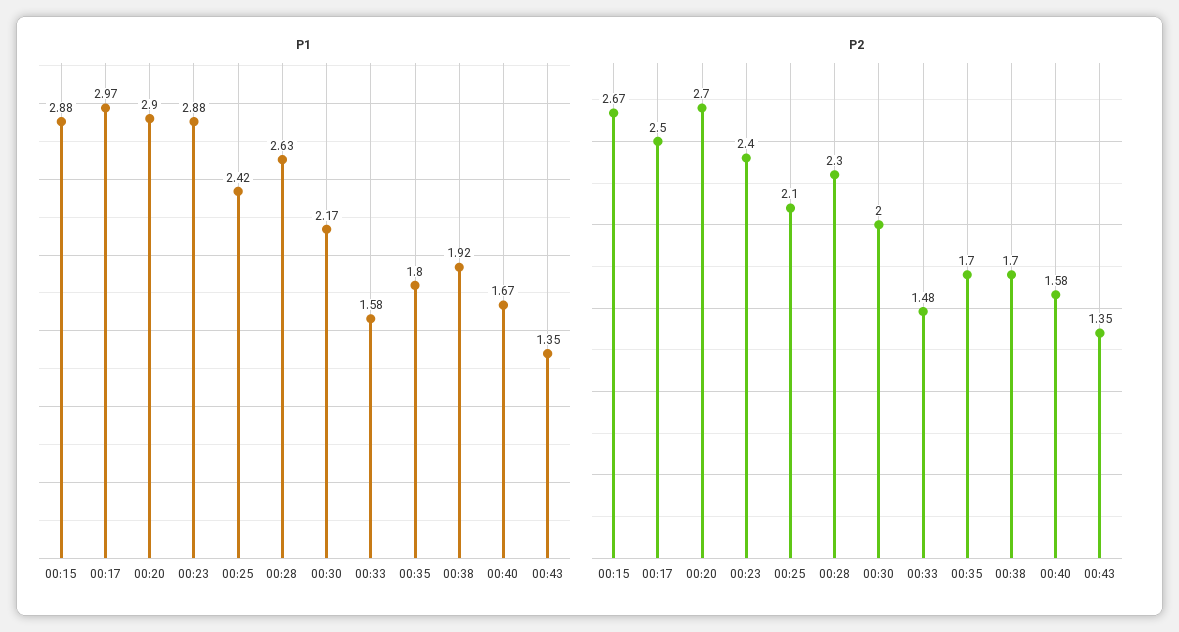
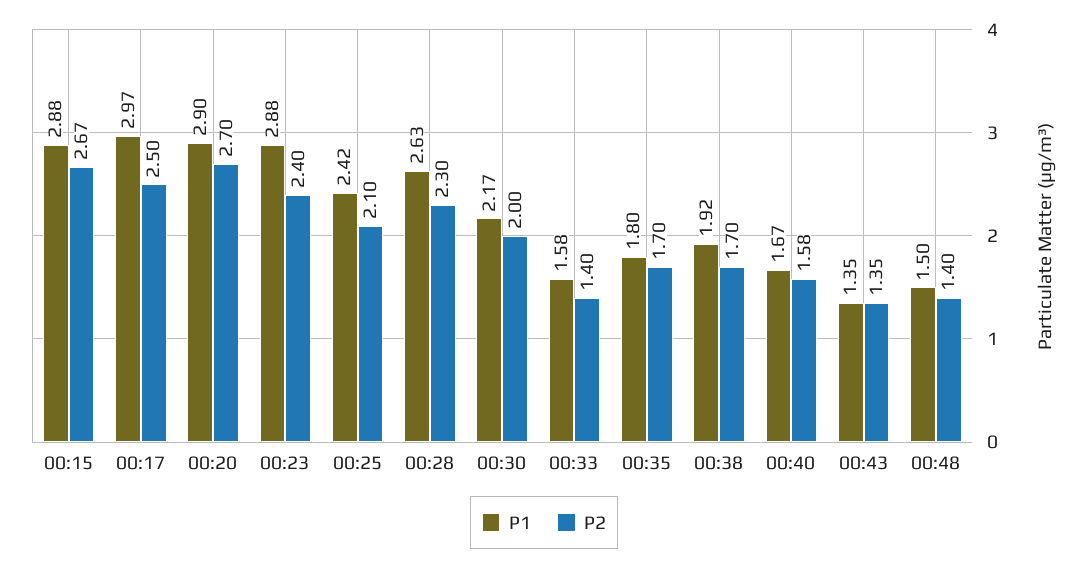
P2, 00:33: 1.48 -> 1.4
P1, 00:48: none -> 1.5
P2, 00:48: none -> 1.4

